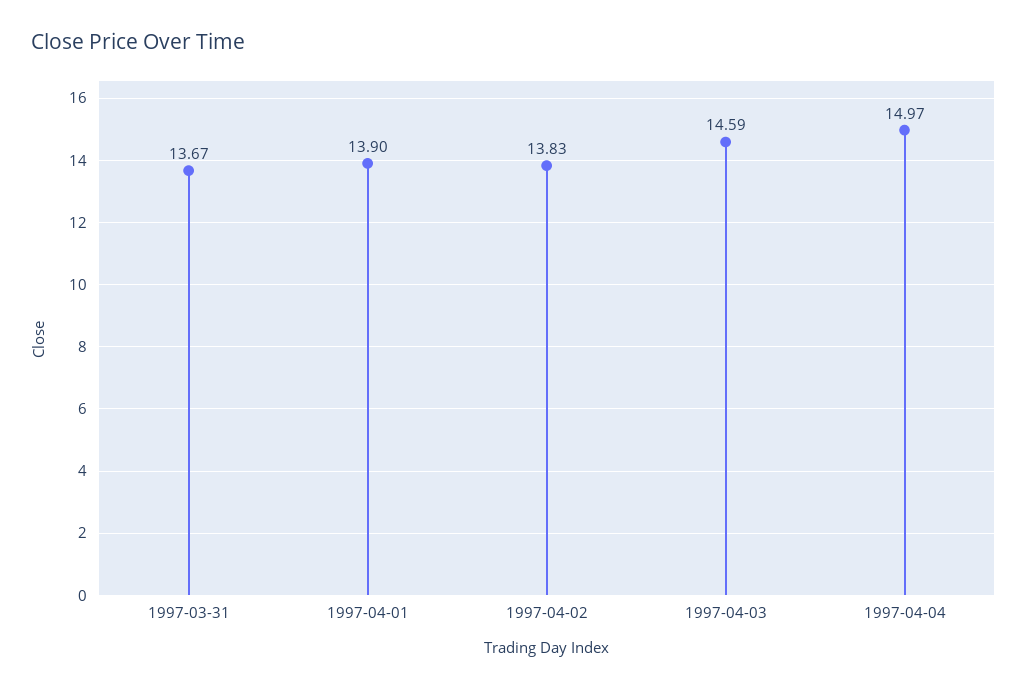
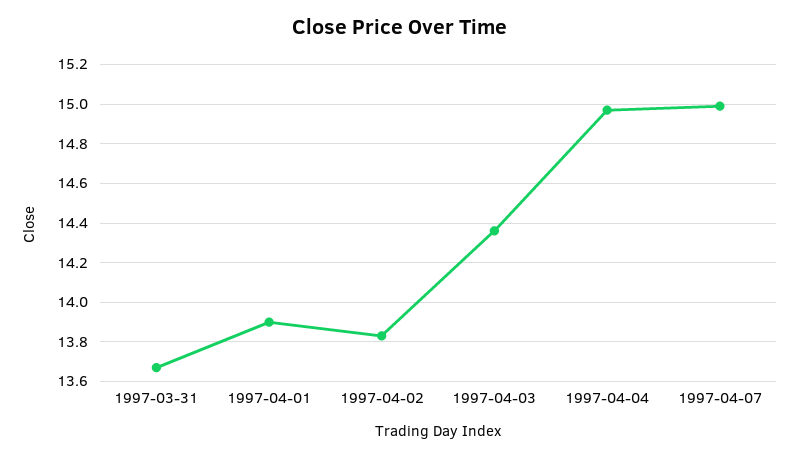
1997-04-03: 14.59 -> 14.35
1997-04-07: none -> 15

